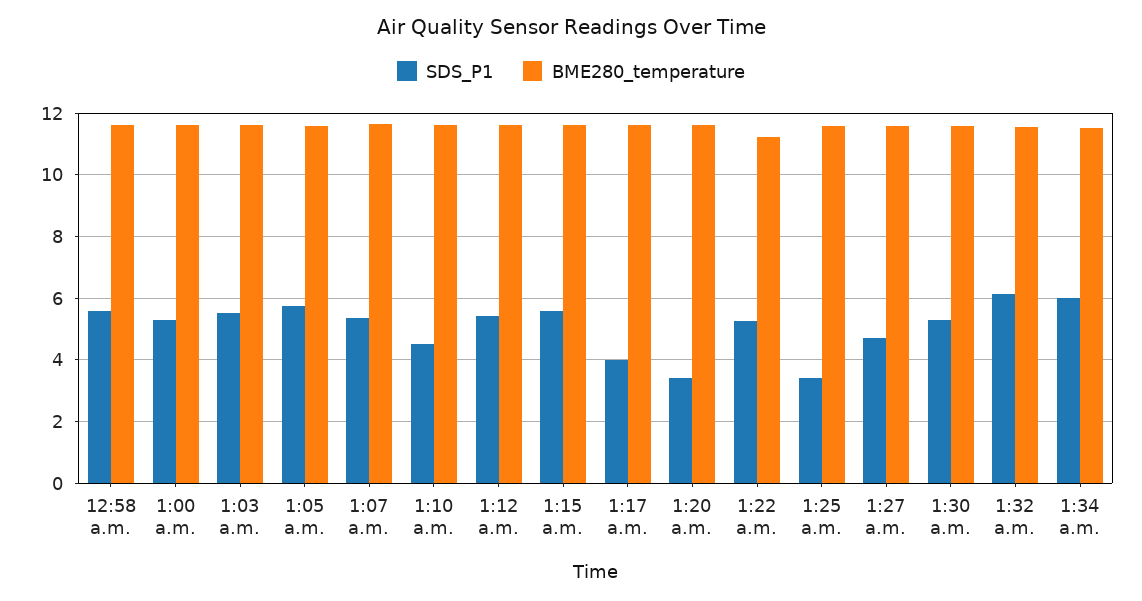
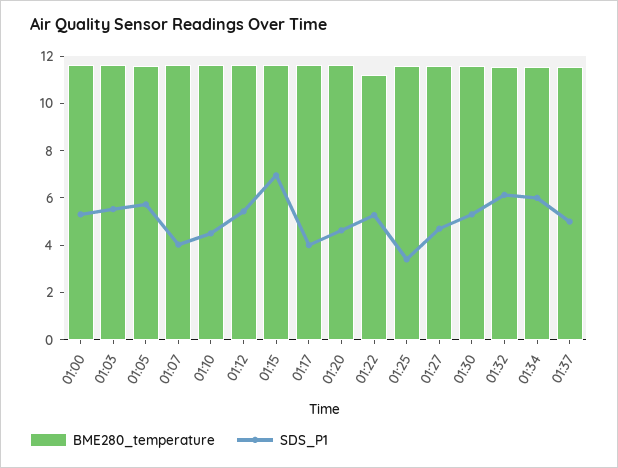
SDS_P1, 12:58 a.m.: 5.6 -> none
BME280_temperature, 12:58 a.m.: 11.6 -> none
SDS_P1, 1:07 a.m.: 5.4 -> 4
SDS_P1, 1:15 a.m.: 5.6 -> 7
SDS_P1, 1:20 a.m.: 3.4 -> 4.5
BME280_temperature, 01:37: none -> 11.5
SDS_P1, 01:37: none -> 5

